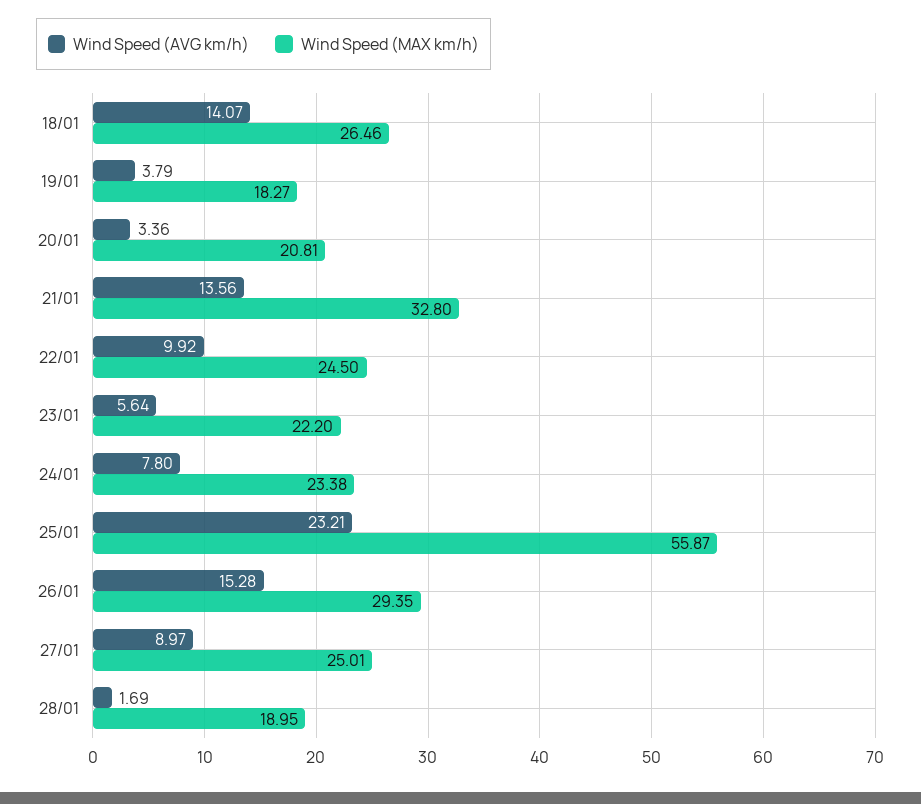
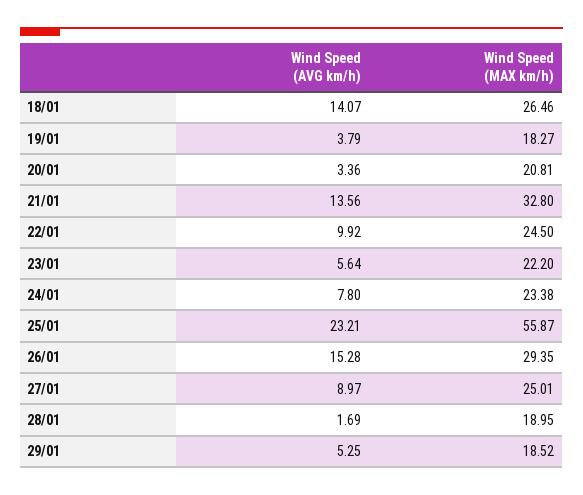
Wind Speed (AVG km/h), 29/01: none -> 5.25
Wind Speed (MAX km/h), 29/01: none -> 18.52

